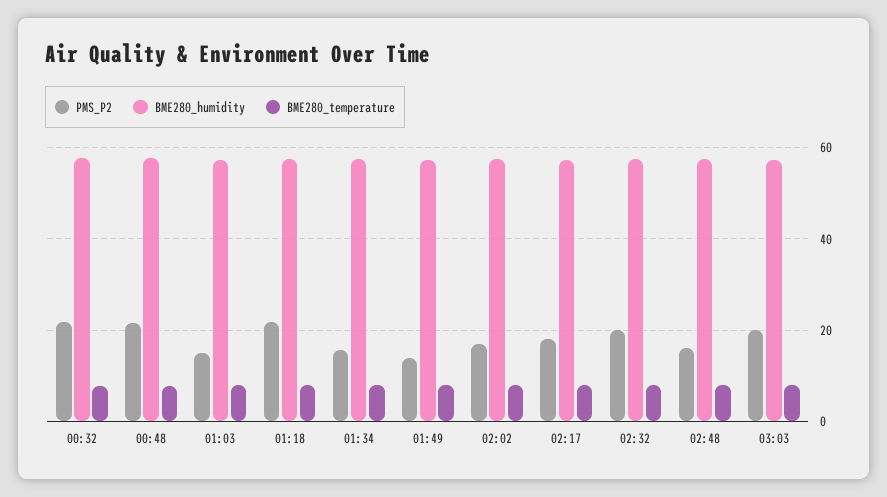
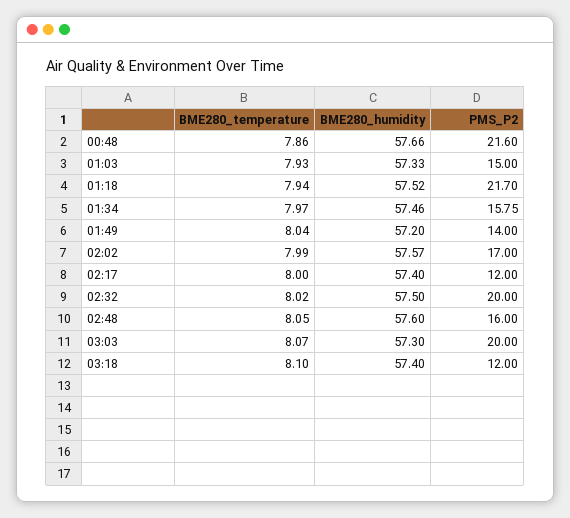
PMS_P2, 00:32: 22 -> none
BME280_humidity, 00:32: 58 -> none
BME280_temperature, 00:32: 8 -> none
PMS_P2, 02:17: 18 -> 12
BME280_temperature, 03:18: none -> 8.1
BME280_humidity, 03:18: none -> 57.4
PMS_P2, 03:18: none -> 12

